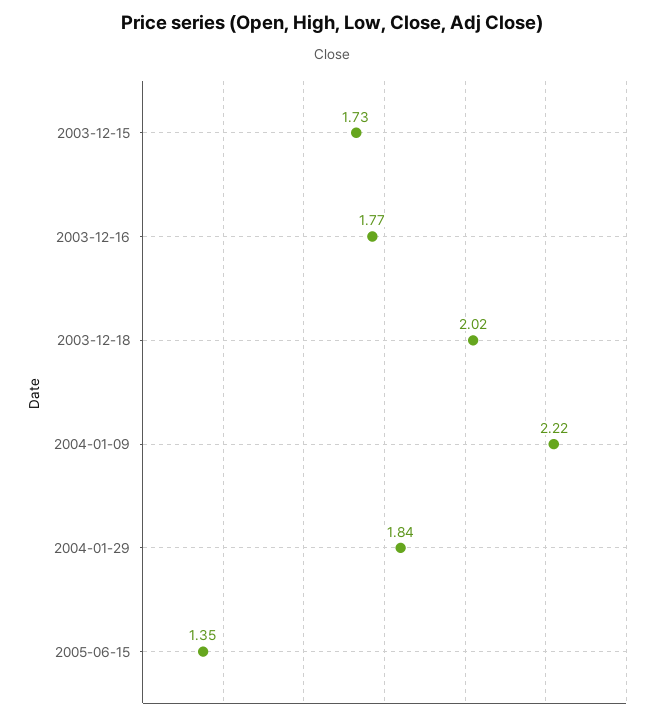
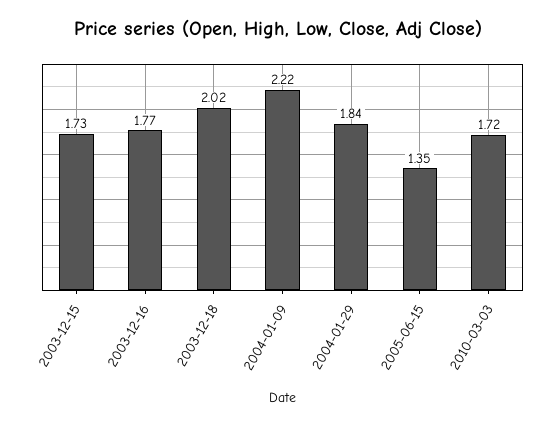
2010-03-03: none -> 1.72

